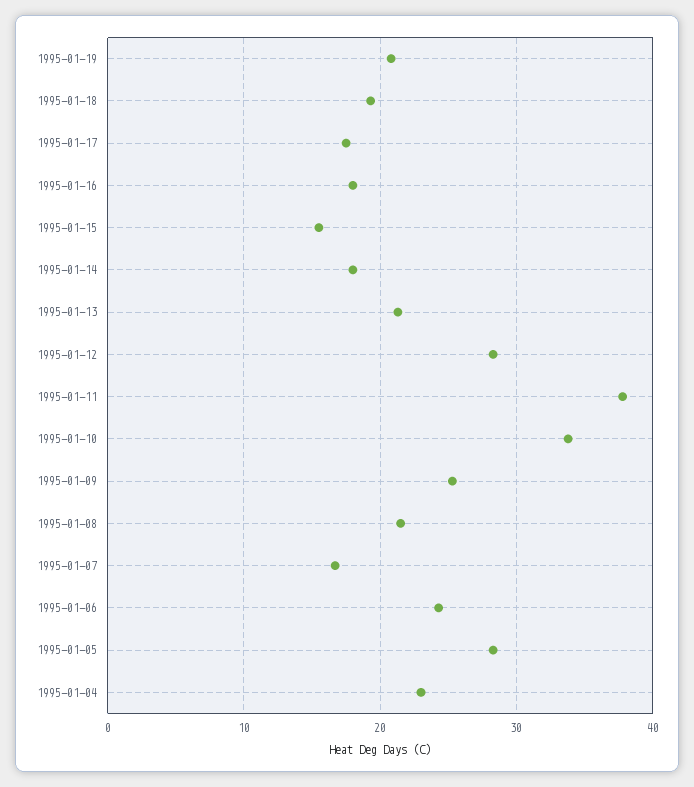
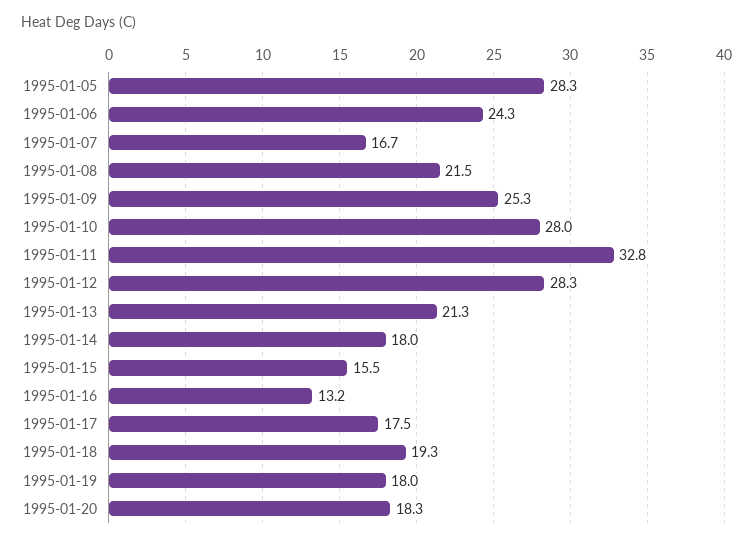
1995-01-19: 21 -> 18
1995-01-16: 18 -> 13.2
1995-01-11: 38 -> 32.8
1995-01-10: 34 -> 28
1995-01-04: 23 -> none
1995-01-20: none -> 18.3

